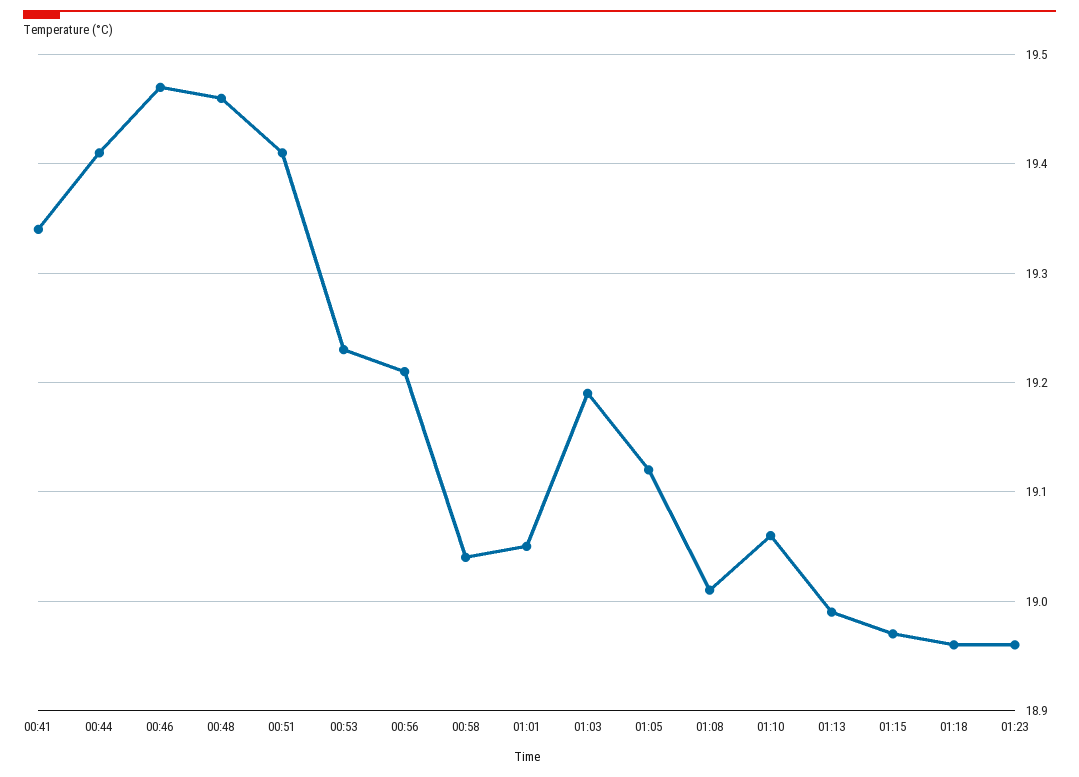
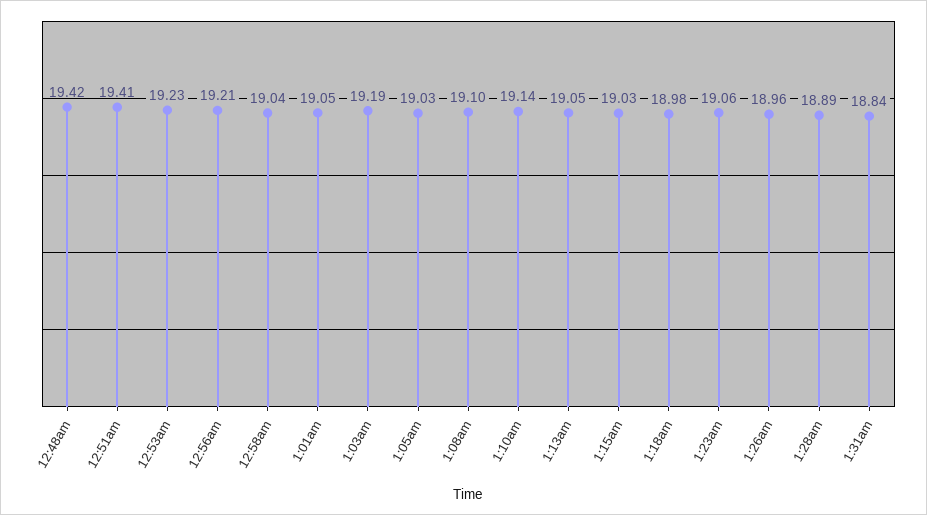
00:41: 19.34 -> none
00:44: 19.41 -> none
00:46: 19.47 -> none
00:48: 19.46 -> 19.42
01:05: 19.12 -> 19.03
01:08: 19.01 -> 19.1
01:10: 19.06 -> 19.14
01:13: 18.99 -> 19.05
01:15: 18.97 -> 19.03
01:18: 18.96 -> 18.98
01:23: 18.96 -> 19.06
1:26am: none -> 18.96
1:28am: none -> 18.89
1:31am: none -> 18.84

